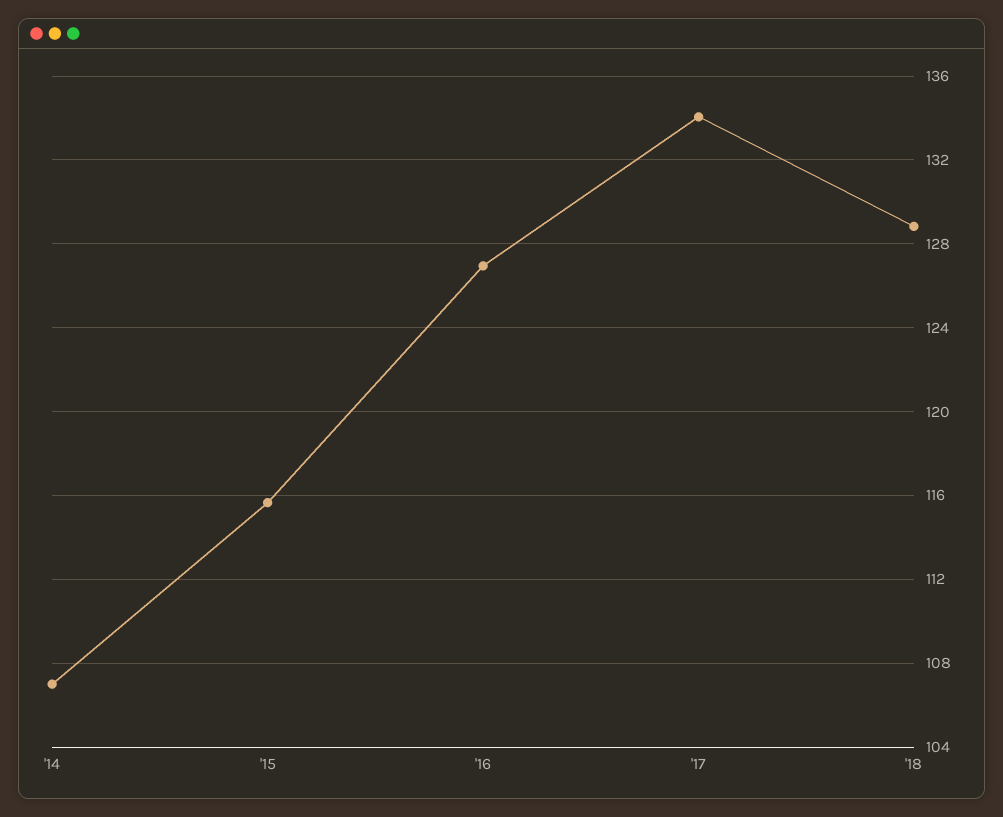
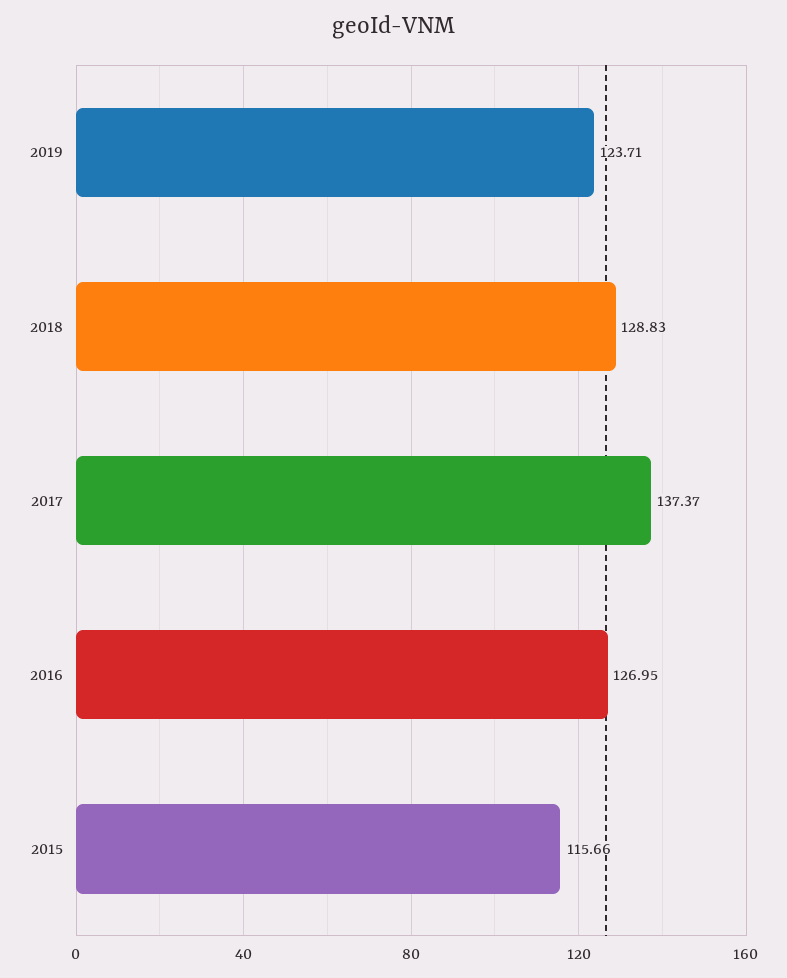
'14: 107 -> none
'17: 134 -> 137.37
2019: none -> 123.71

